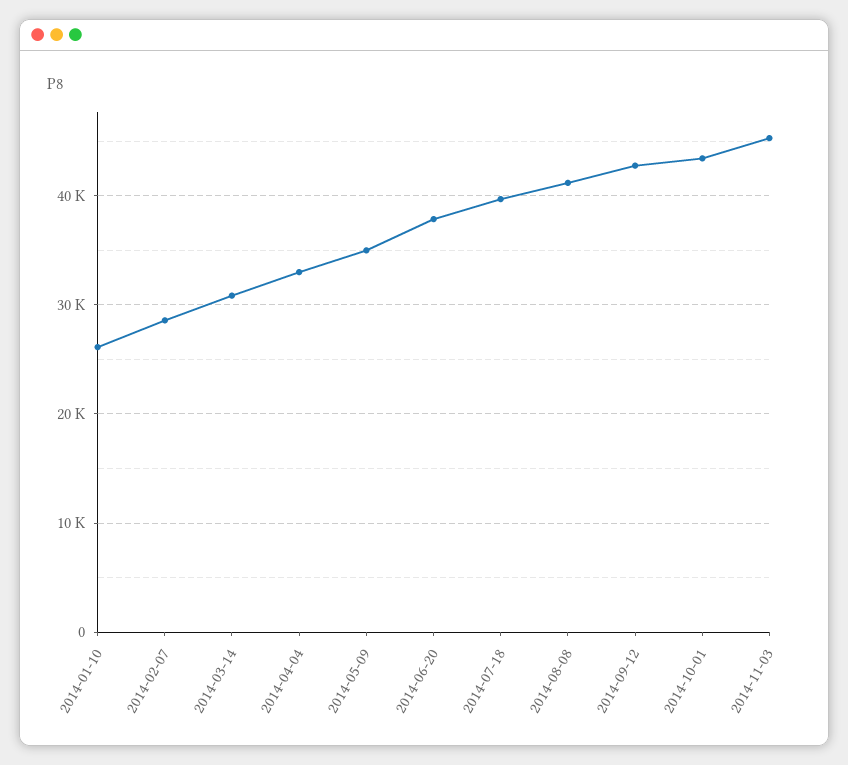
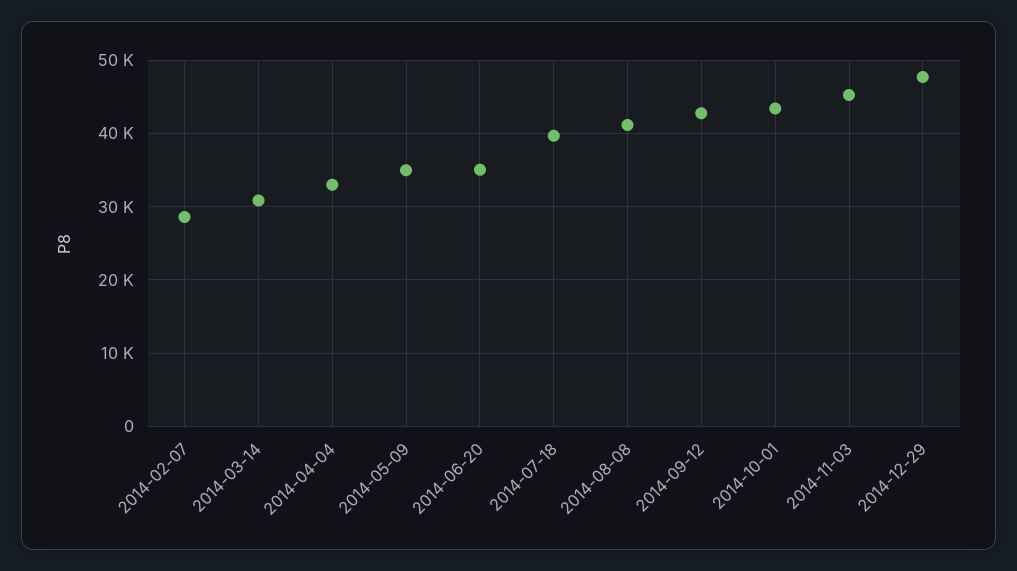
2014-01-10: 26000 -> none
2014-06-20: 38000 -> 35000
2014-12-29: none -> 48000

